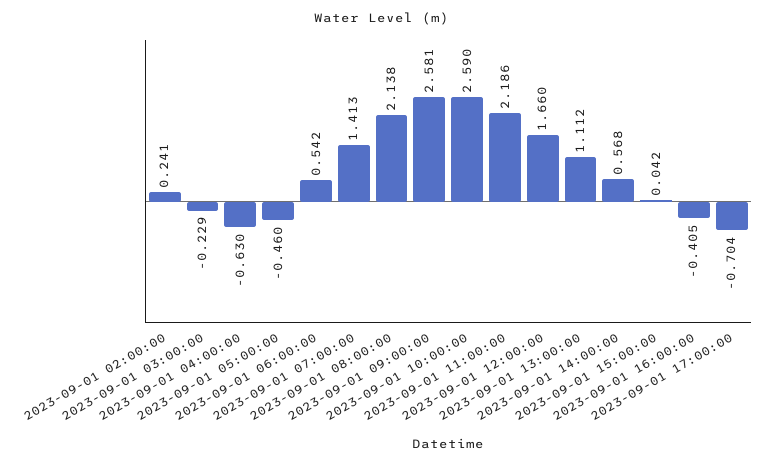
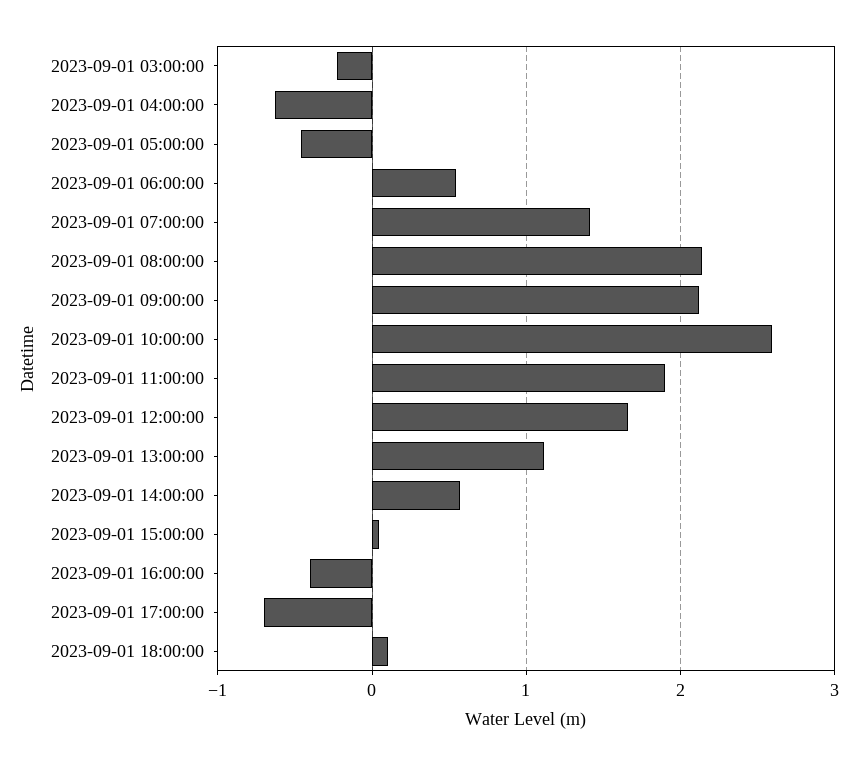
2023-09-01 02:00:00: 0.241 -> none
2023-09-01 09:00:00: 2.581 -> 2.1
2023-09-01 11:00:00: 2.186 -> 1.9
2023-09-01 18:00:00: none -> 0.1

